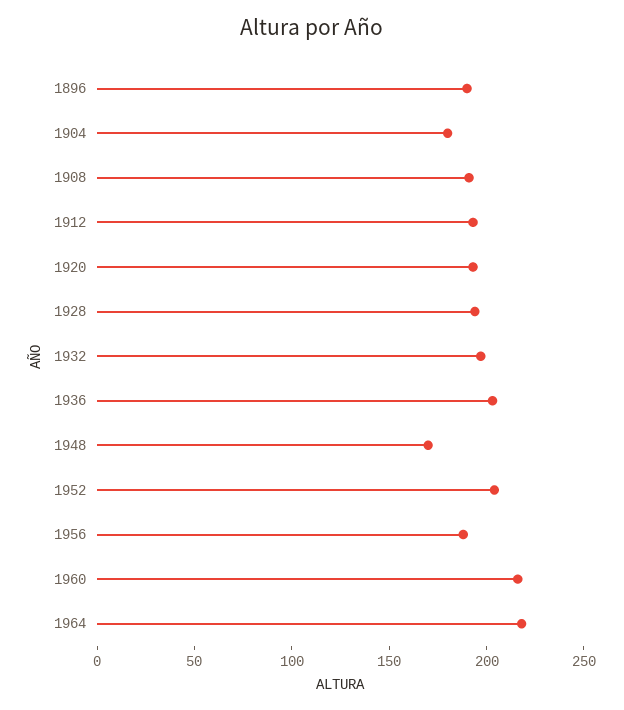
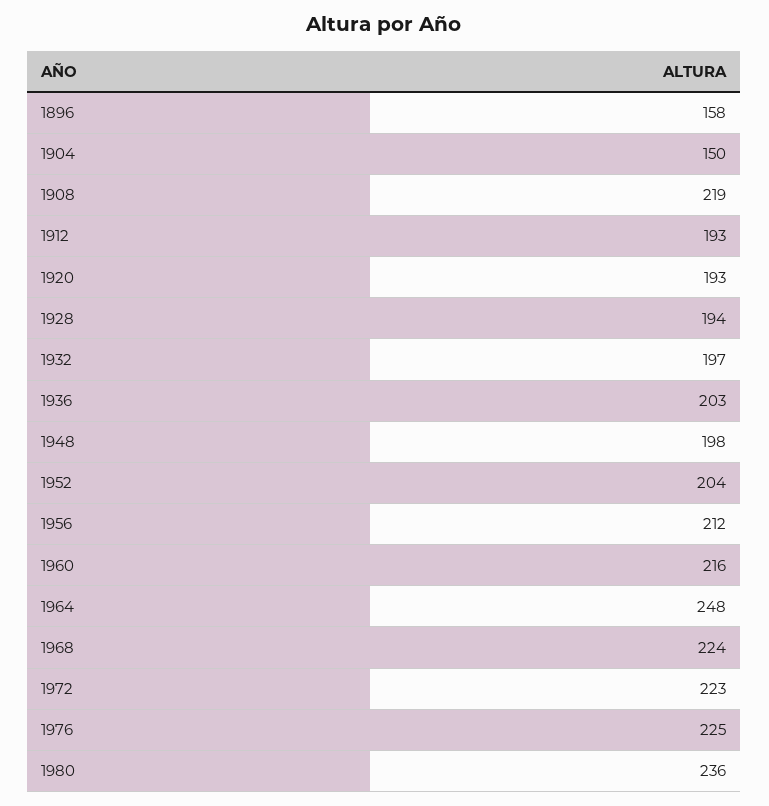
1896: 190 -> 158
1904: 180 -> 150
1908: 190 -> 219
1948: 170 -> 198
1956: 190 -> 212
1964: 220 -> 248
1968: none -> 224
1972: none -> 223
1976: none -> 225
1980: none -> 236

